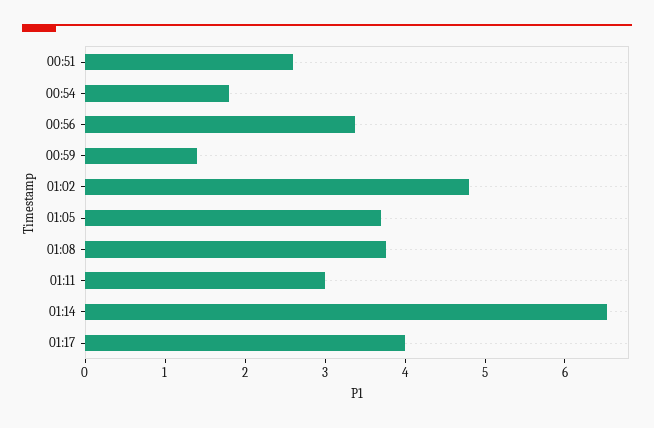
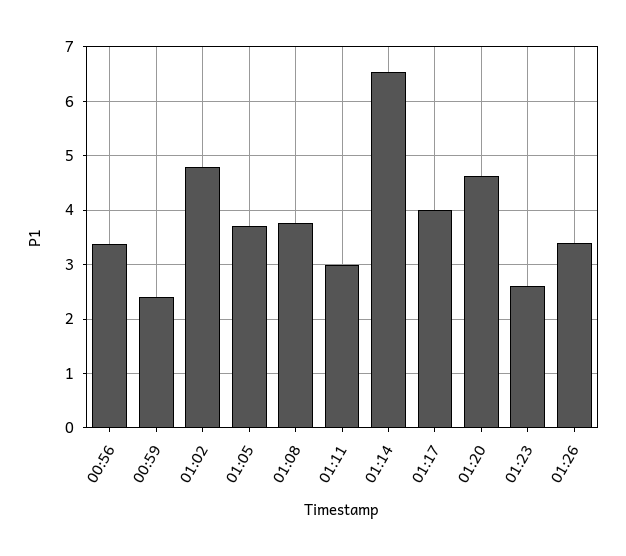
00:51: 2.6 -> none
00:54: 1.8 -> none
00:59: 1.4 -> 2.4
01:20: none -> 4.6
01:23: none -> 2.6
01:26: none -> 3.4

